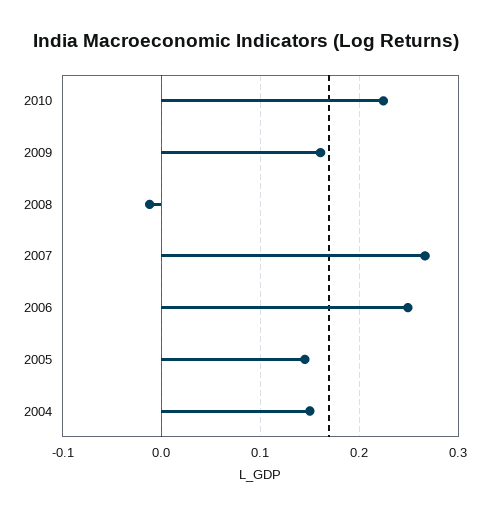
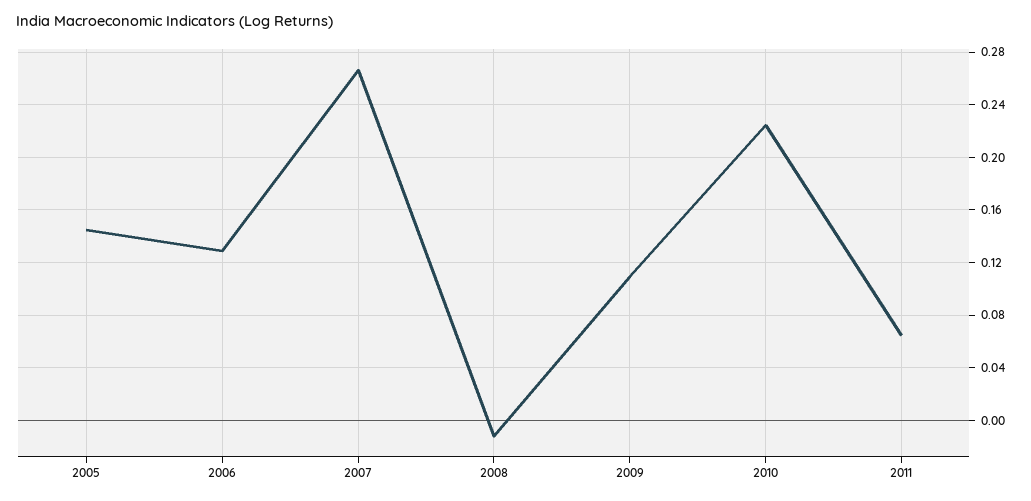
2009: 0.16 -> 0.11
2006: 0.25 -> 0.13
2004: 0.15 -> none
2011: none -> 0.065

